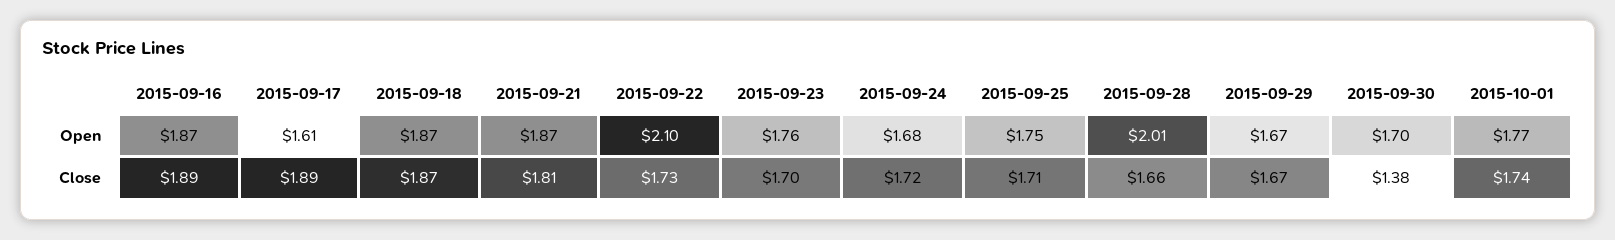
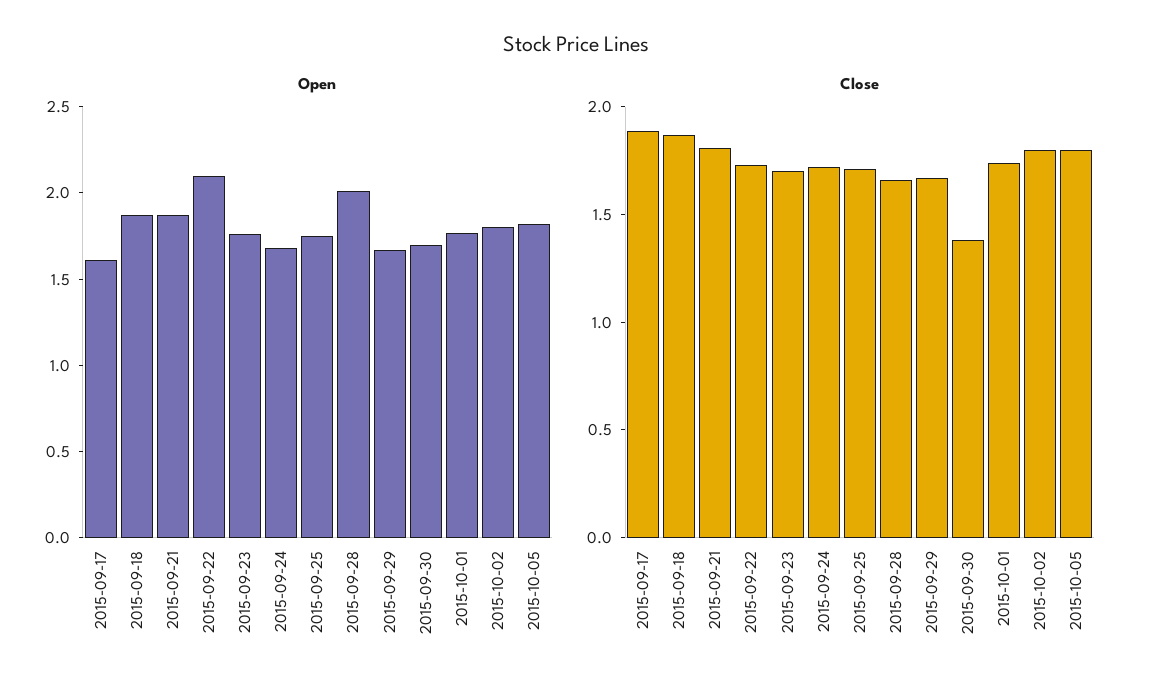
Open, 2015-09-16: 1.87 -> none
Close, 2015-09-16: 1.89 -> none
Open, 2015-10-02: none -> 1.8
Open, 2015-10-05: none -> 1.8
Close, 2015-10-02: none -> 1.8
Close, 2015-10-05: none -> 1.8

